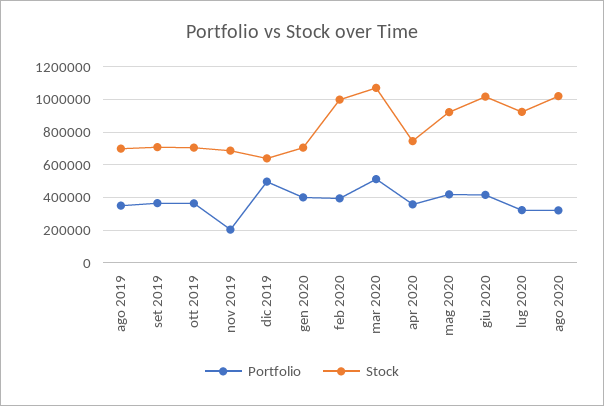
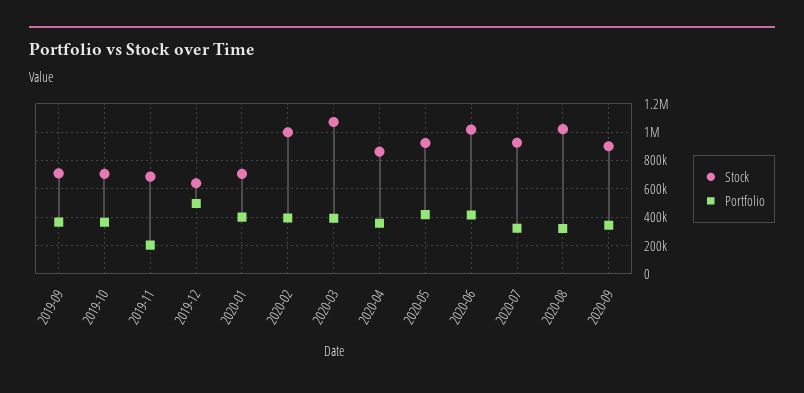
Portfolio, ago 2019: 350000 -> none
Stock, ago 2019: 700000 -> none
Portfolio, mar 2020: 500000 -> 400000
Stock, apr 2020: 750000 -> 850000
Stock, 2020-09: none -> 900000
Portfolio, 2020-09: none -> 350000

